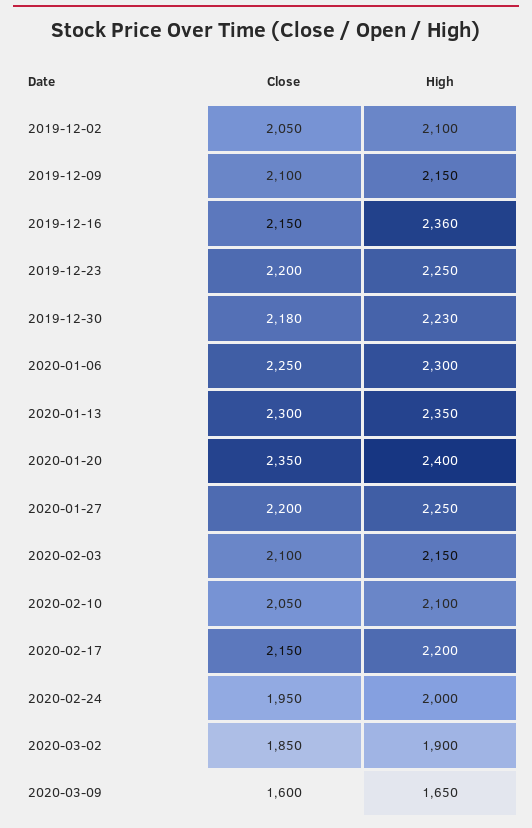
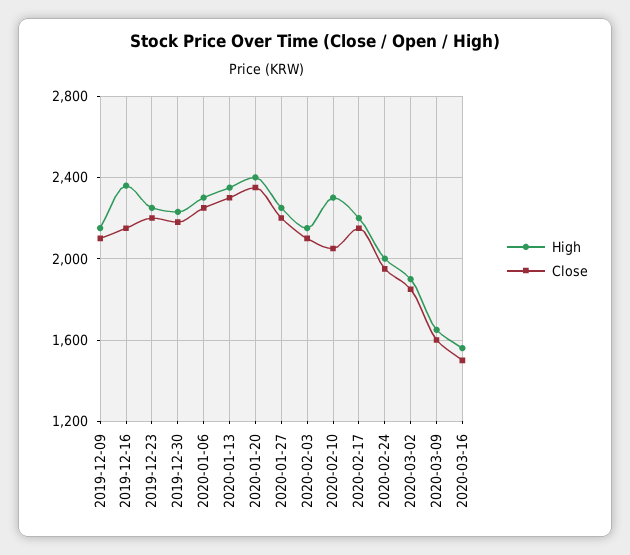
Close, 2019-12-02: 2050 -> none
High, 2019-12-02: 2100 -> none
High, 2020-02-10: 2100 -> 2300
High, 2020-03-16: none -> 1550
Close, 2020-03-16: none -> 1500

